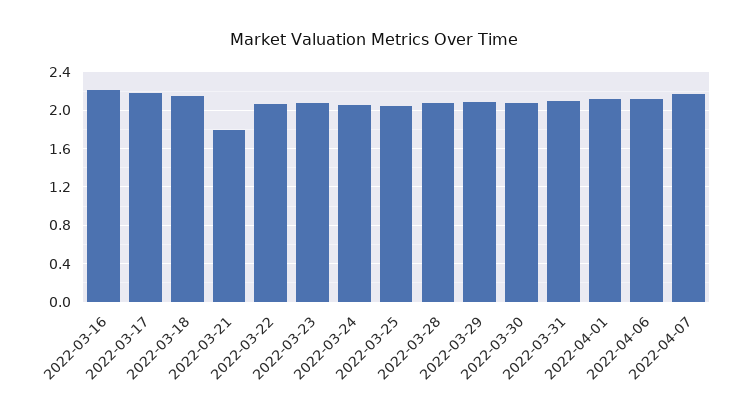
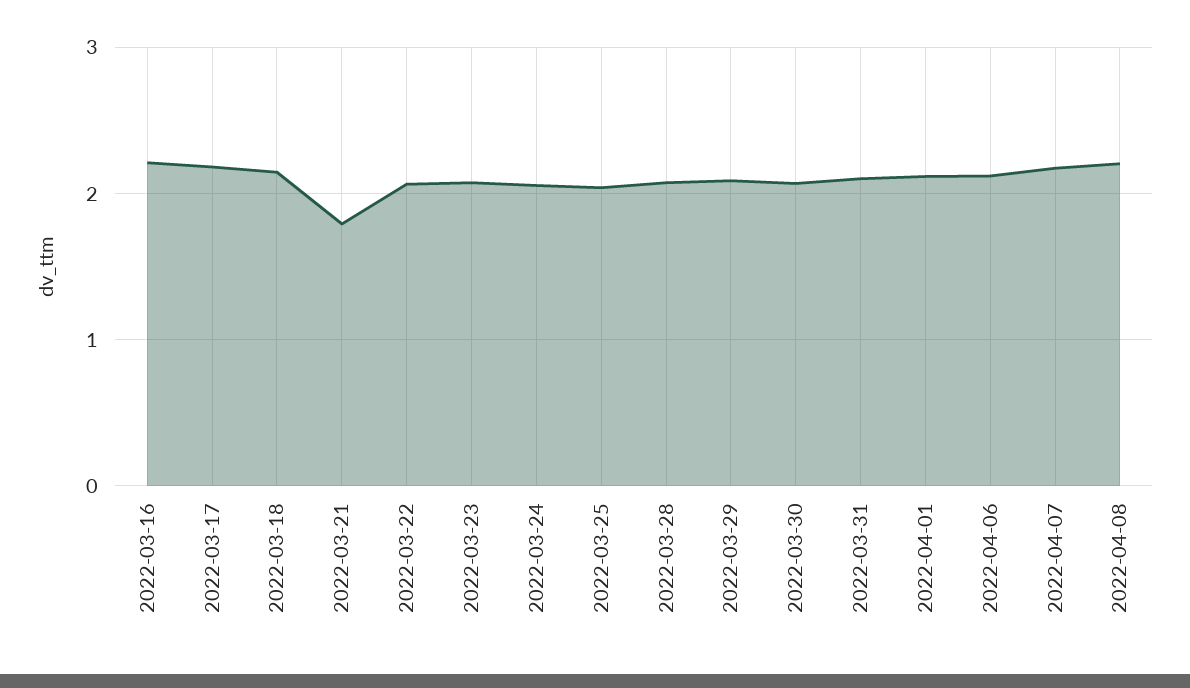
2022-04-08: none -> 2.2

